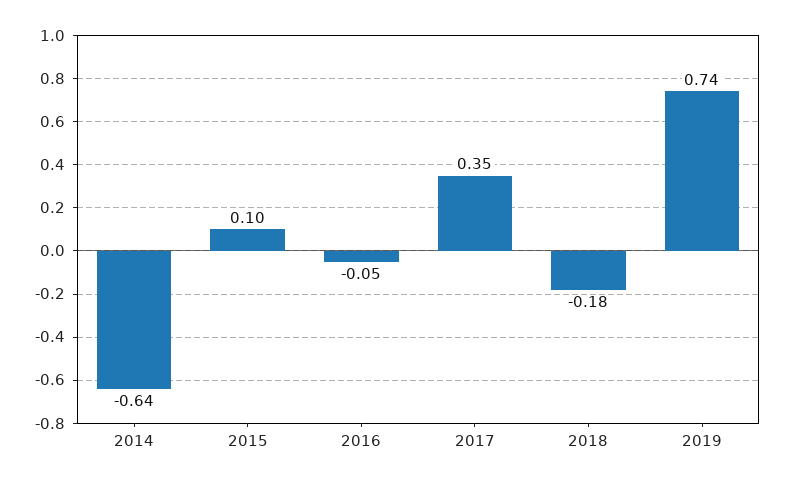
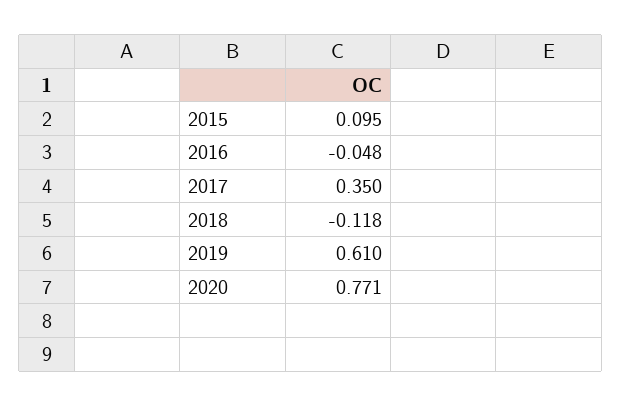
2014: -0.64 -> none
2018: -0.18 -> -0.118
2019: 0.74 -> 0.61
2020: none -> 0.771

